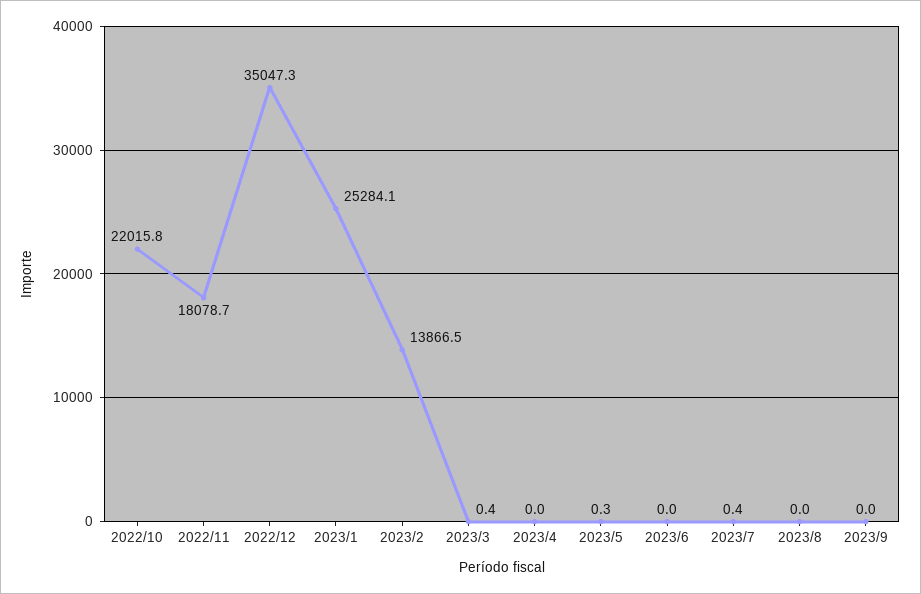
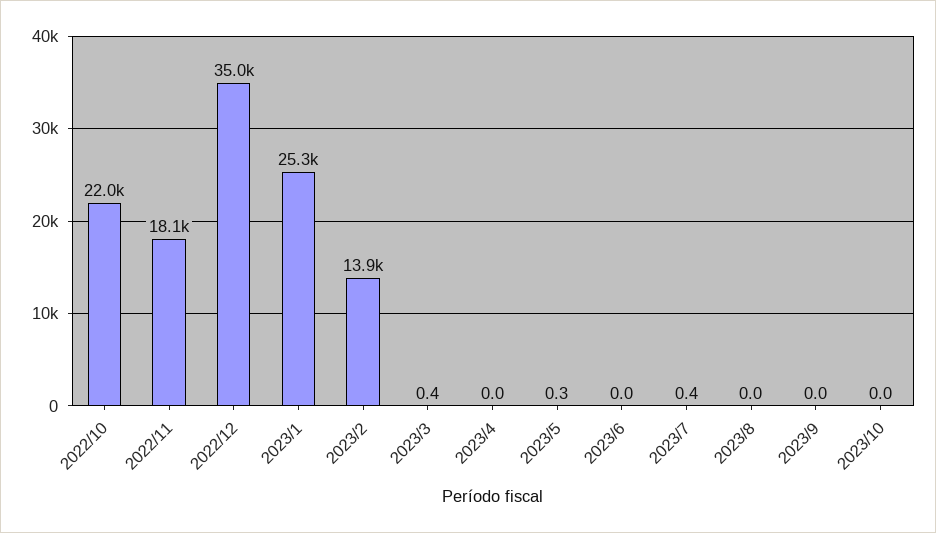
2023/10: none -> 0

